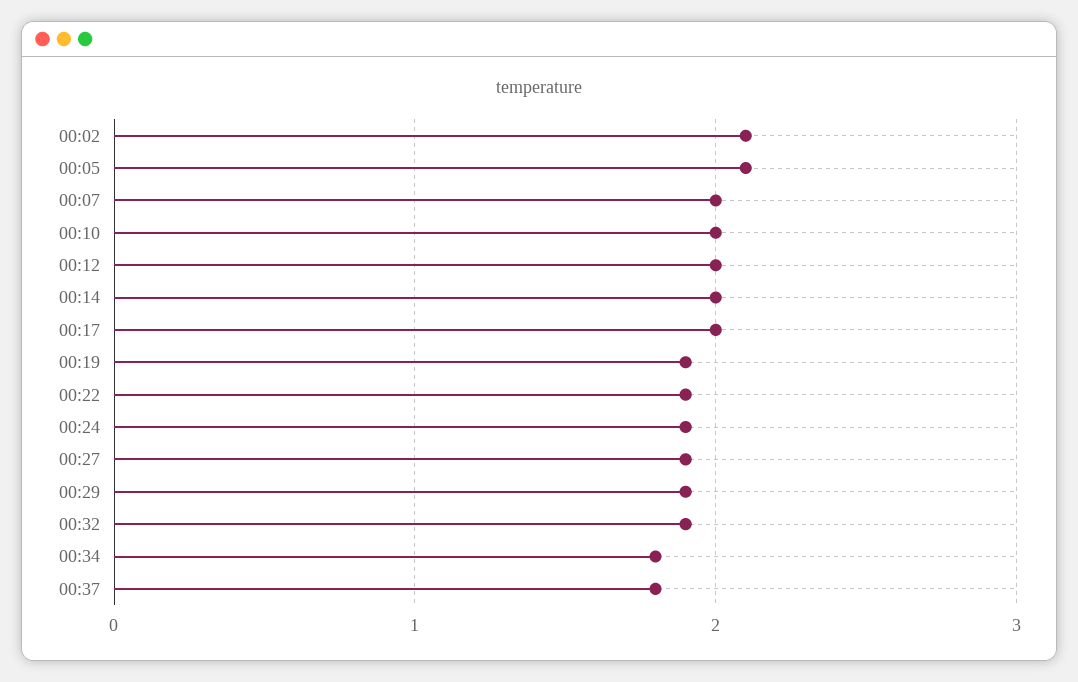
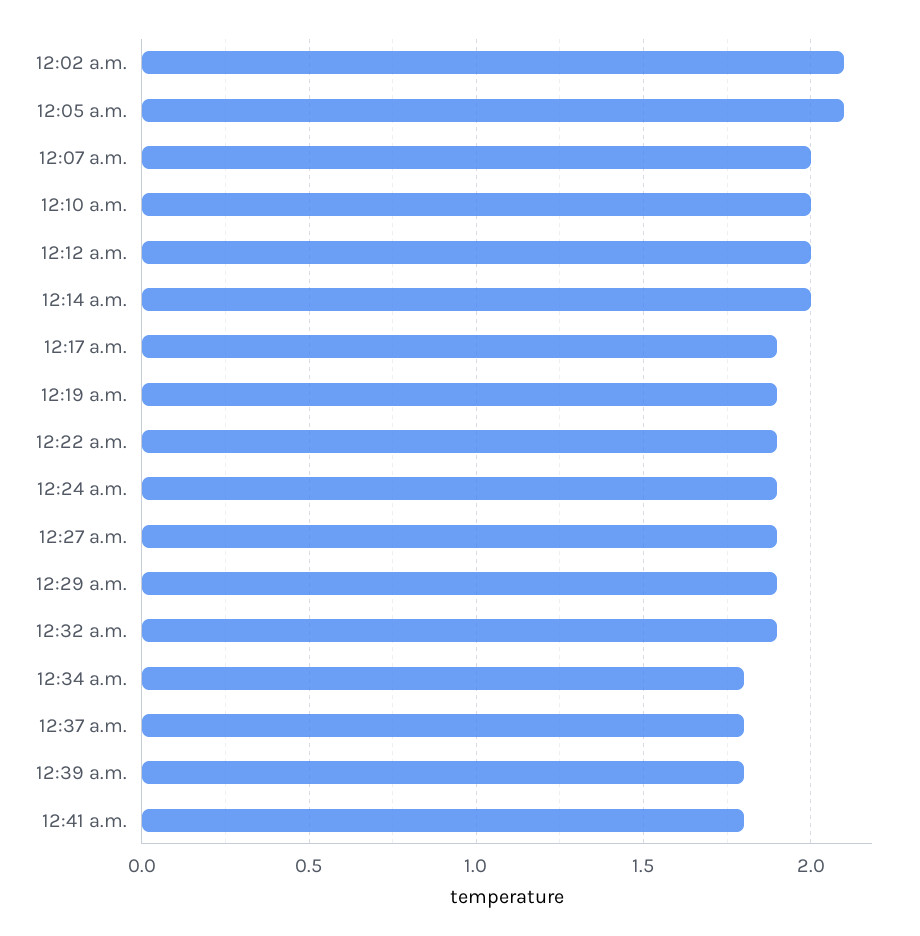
00:17: 2 -> 1.9
12:39 a.m.: none -> 1.8
12:41 a.m.: none -> 1.8

